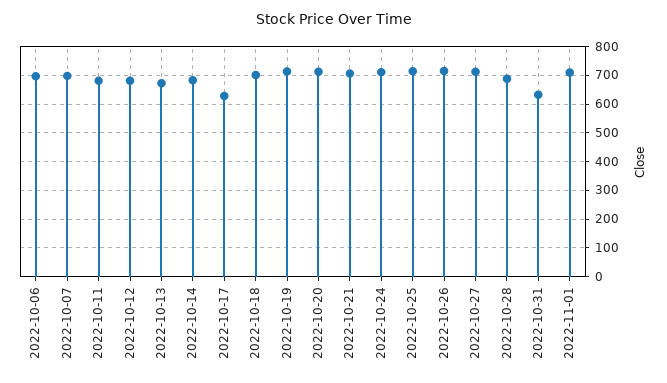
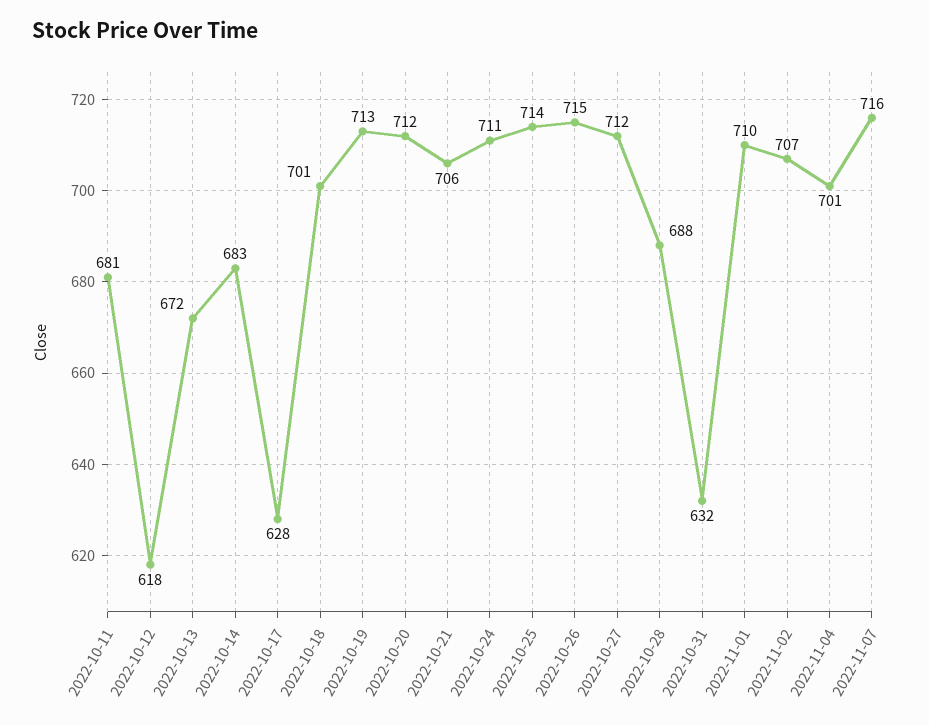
2022-10-06: 700 -> none
2022-10-07: 700 -> none
2022-10-12: 675 -> 618
2022-11-02: none -> 707
2022-11-04: none -> 701
2022-11-07: none -> 716

